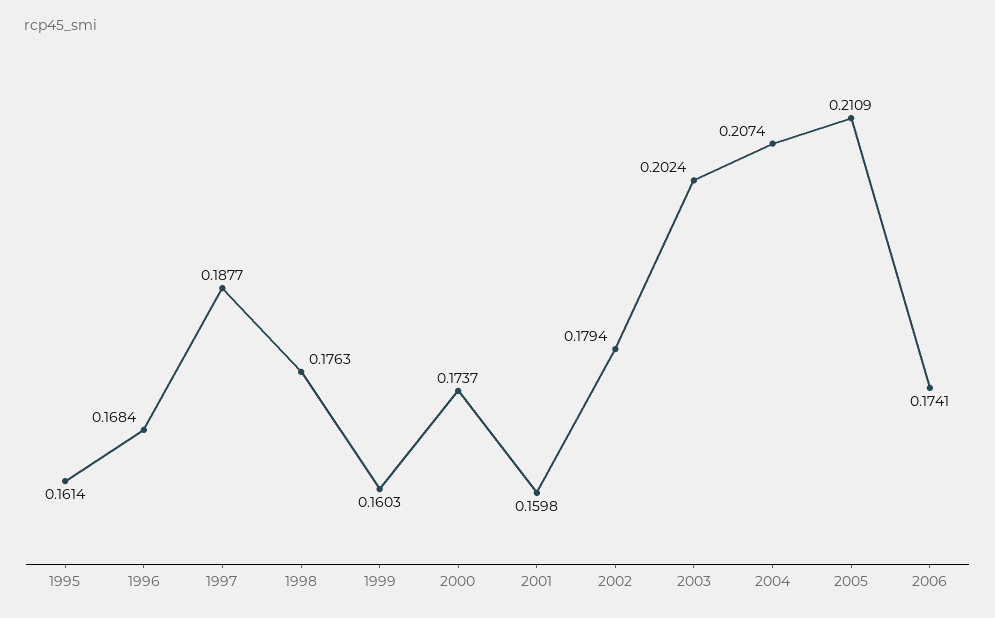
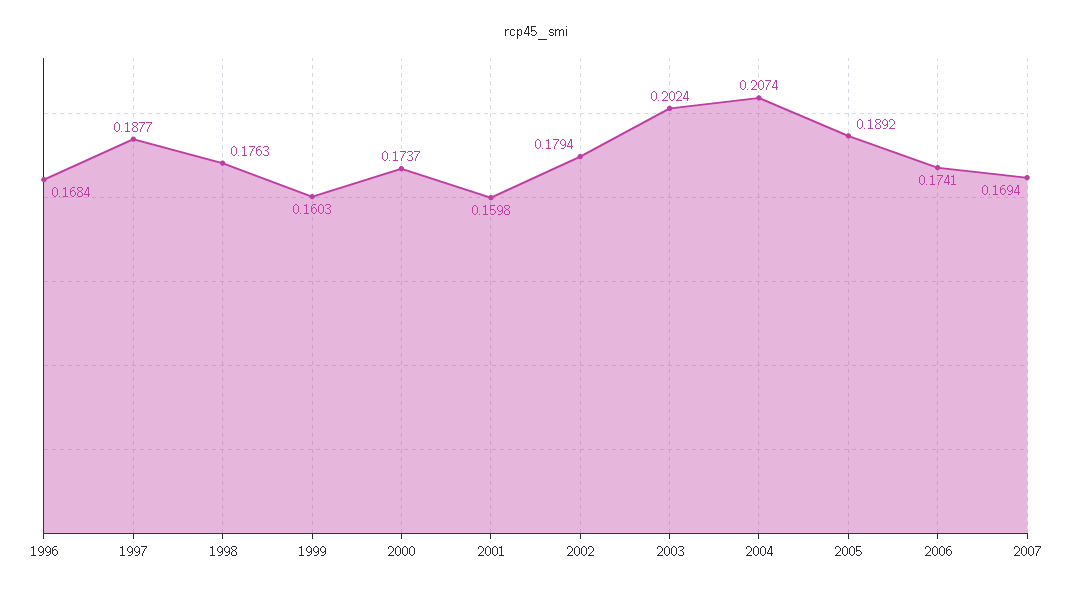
1995: 0.1614 -> none
2005: 0.2109 -> 0.1892
2007: none -> 0.1694

